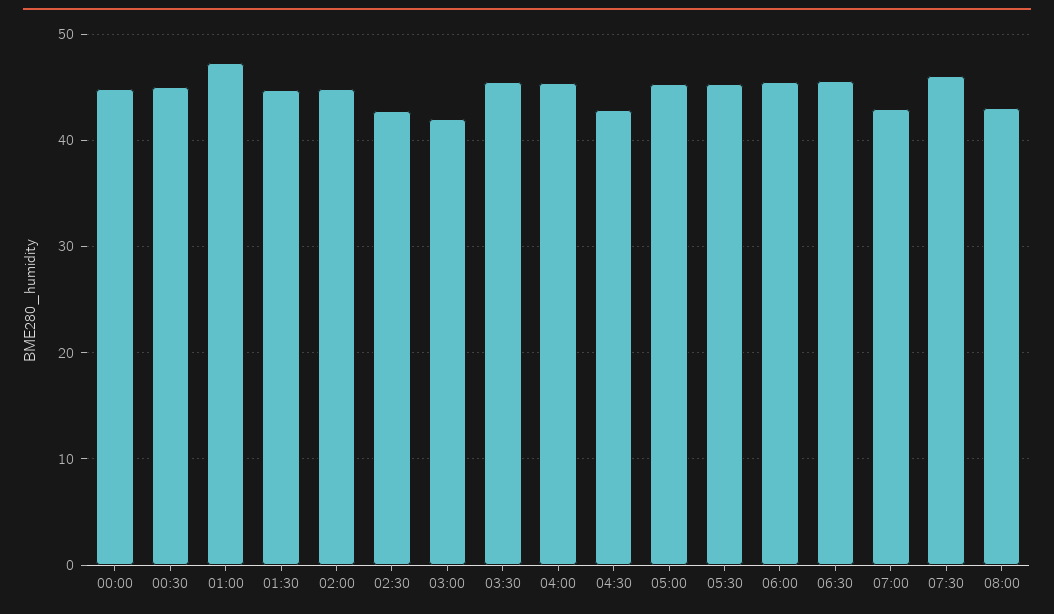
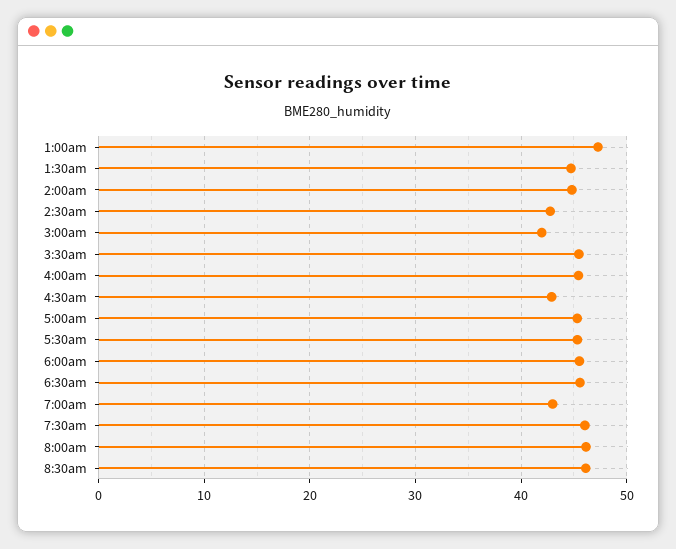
00:00: 45 -> none
00:30: 45 -> none
08:00: 43 -> 46
8:30am: none -> 46

